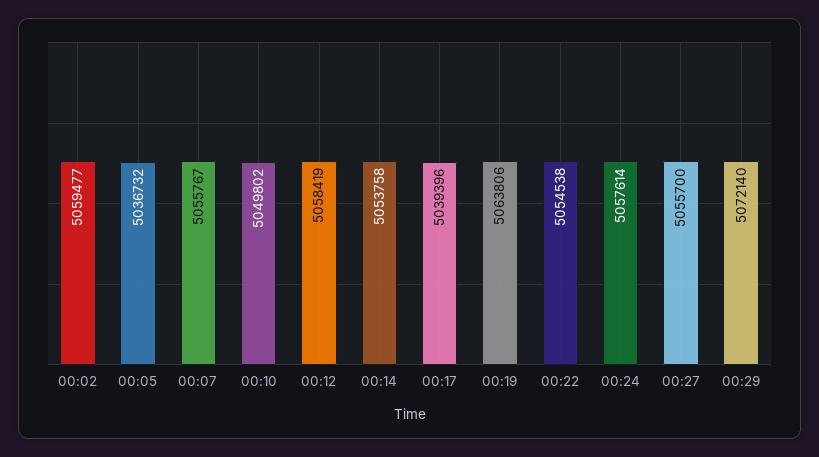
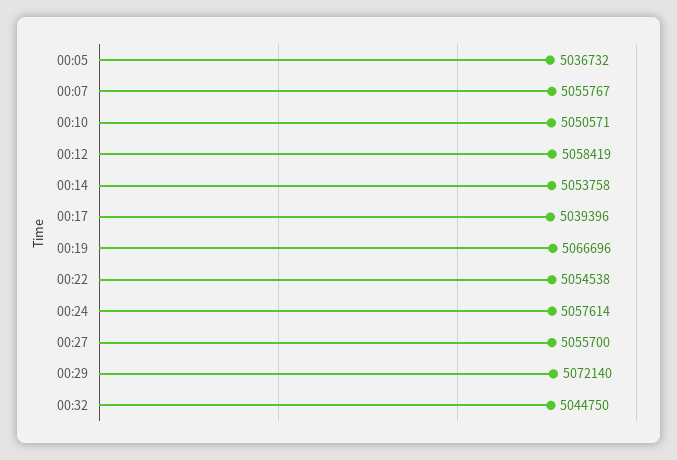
00:02: 5059477 -> none
00:10: 5049802 -> 5050571
00:19: 5063806 -> 5066696
00:32: none -> 5044750

